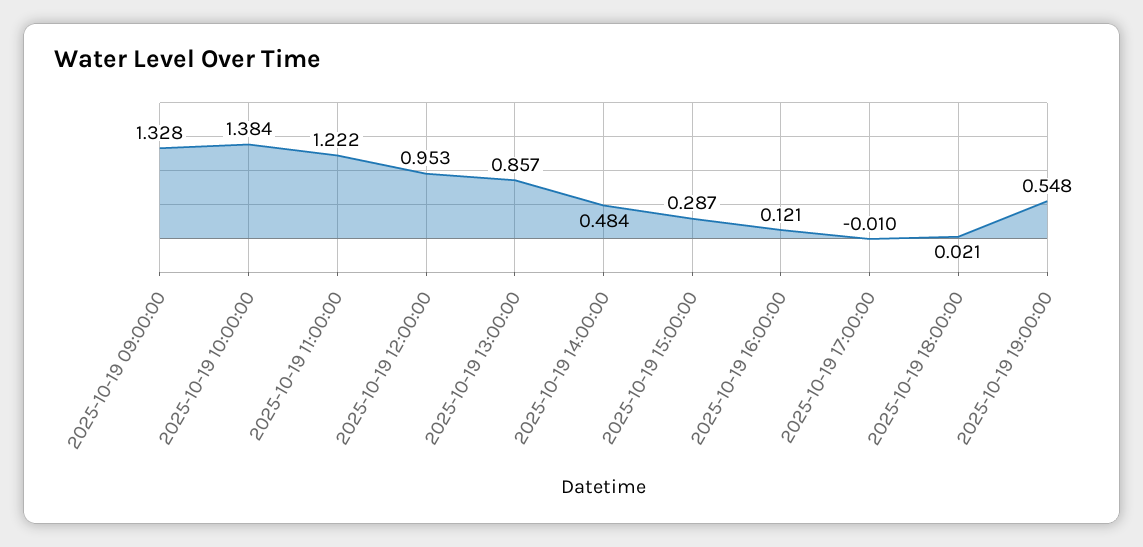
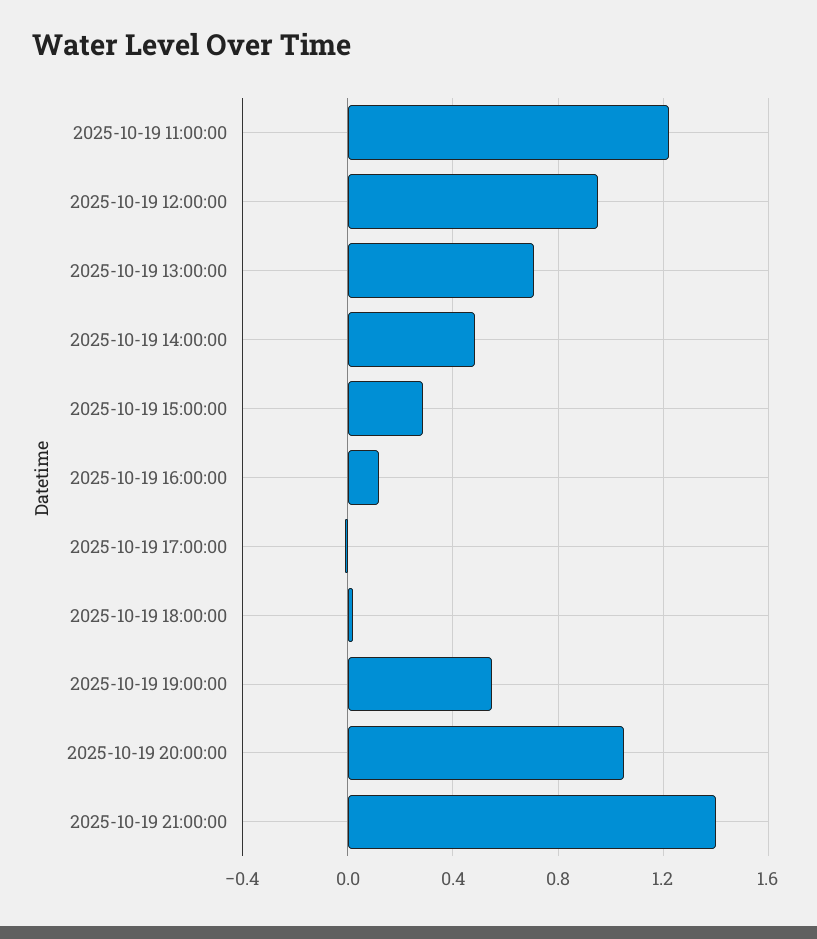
2025-10-19 09:00:00: 1.328 -> none
2025-10-19 10:00:00: 1.384 -> none
2025-10-19 13:00:00: 0.857 -> 0.7
2025-10-19 20:00:00: none -> 1.05
2025-10-19 21:00:00: none -> 1.4

